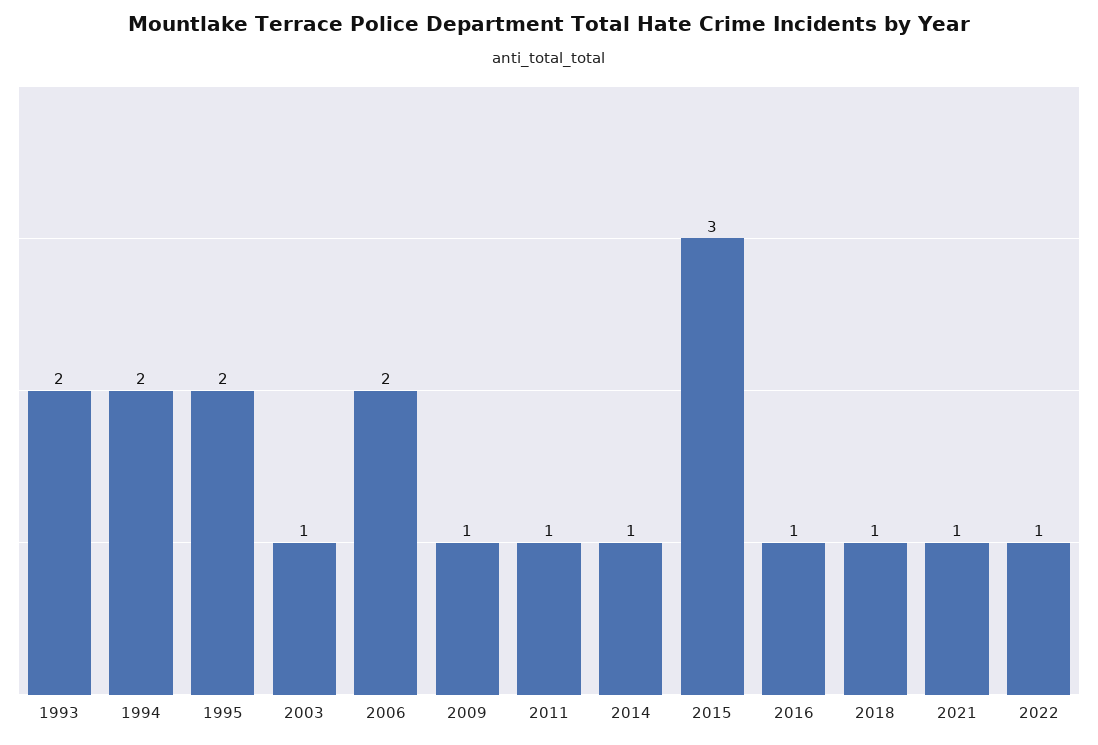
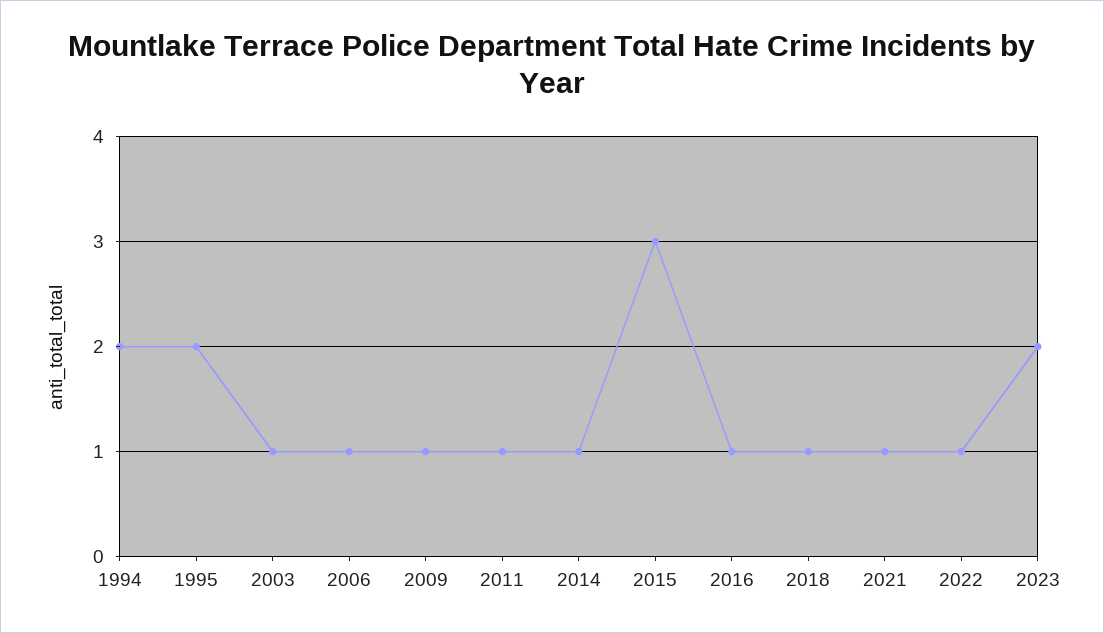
1993: 2 -> none
2006: 2 -> 1
2023: none -> 2

